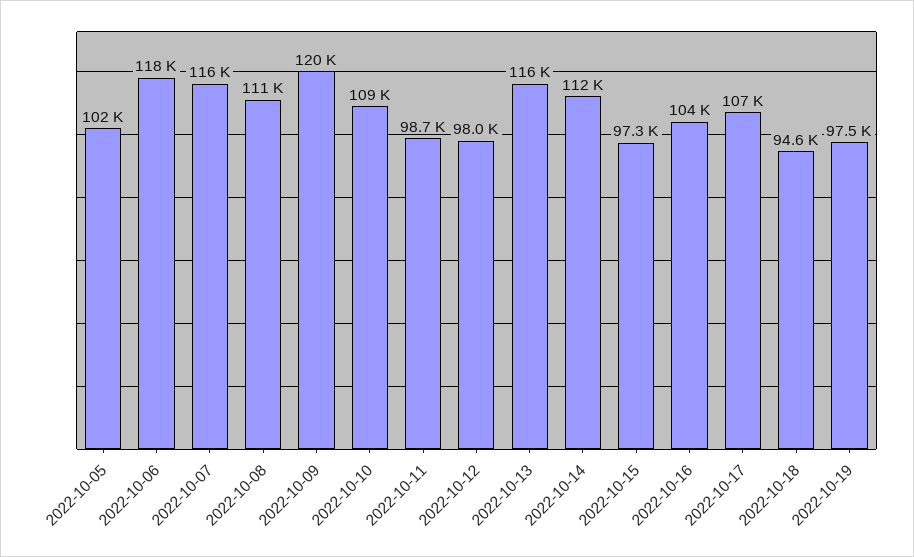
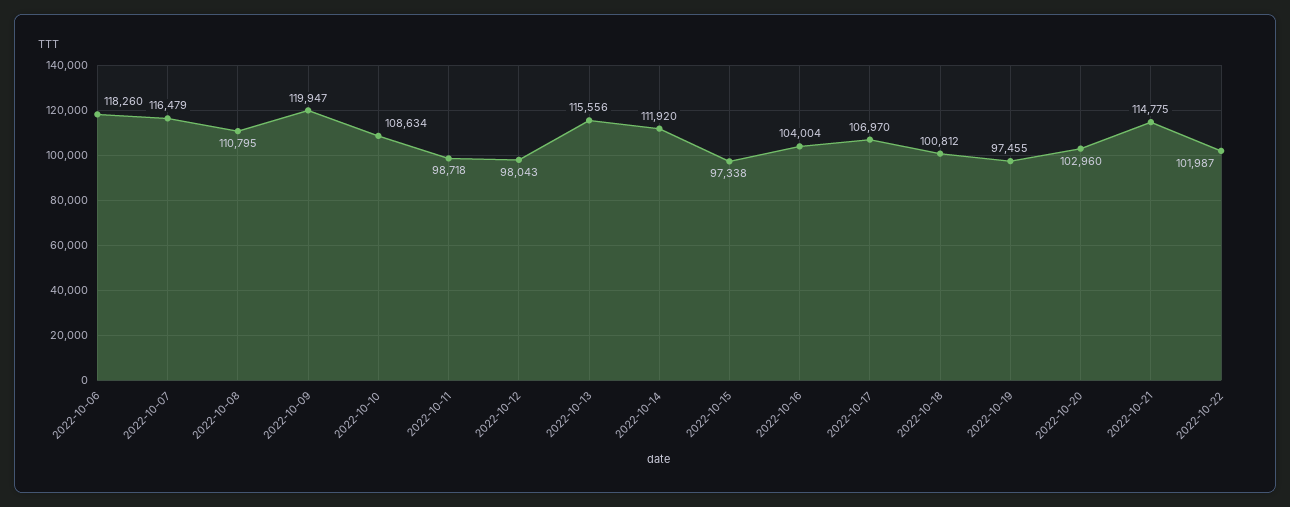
2022-10-05: 102000 -> none
2022-10-18: 94600 -> 100812
2022-10-20: none -> 102960
2022-10-21: none -> 114775
2022-10-22: none -> 101987

